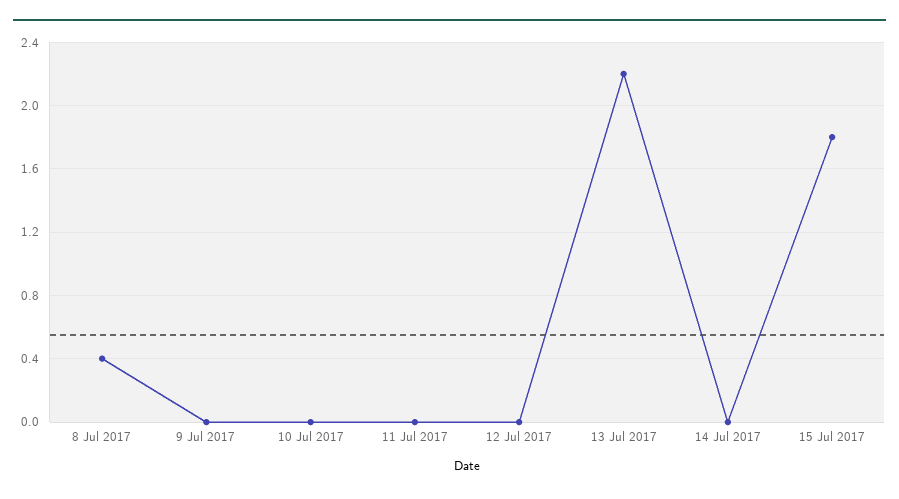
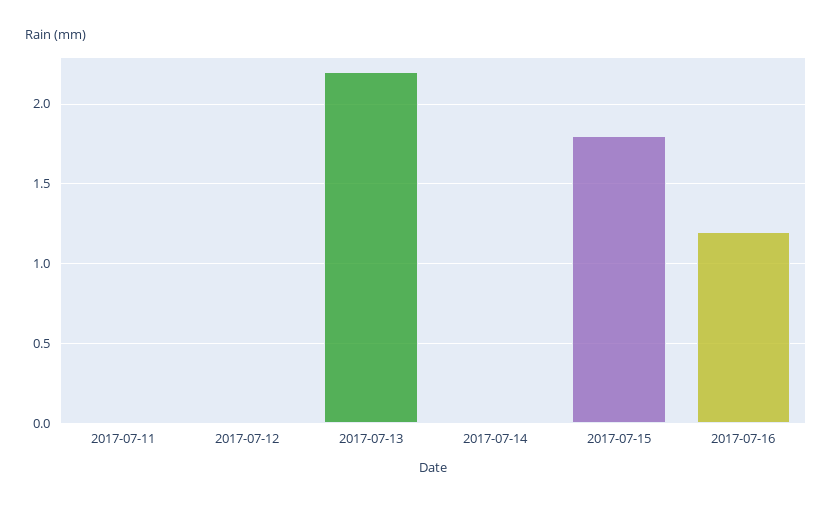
8 Jul 2017: 0.4 -> none
9 Jul 2017: 0 -> none
10 Jul 2017: 0 -> none
2017-07-16: none -> 1.2

